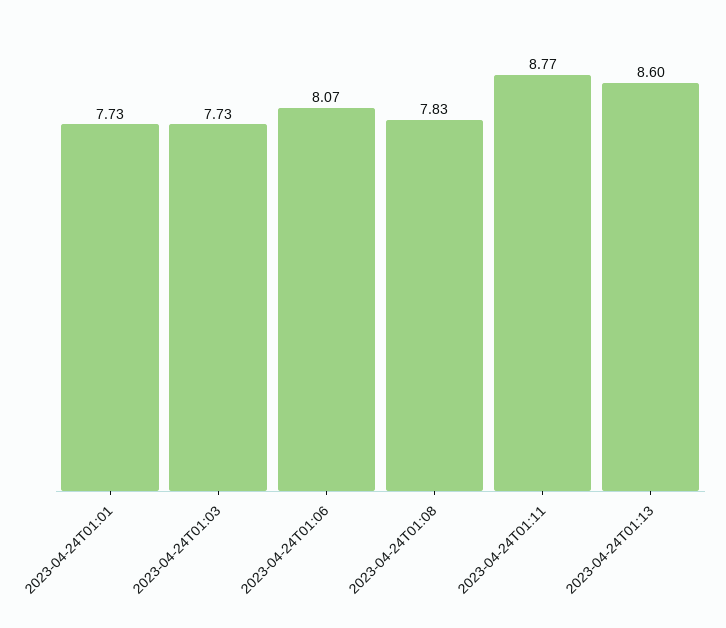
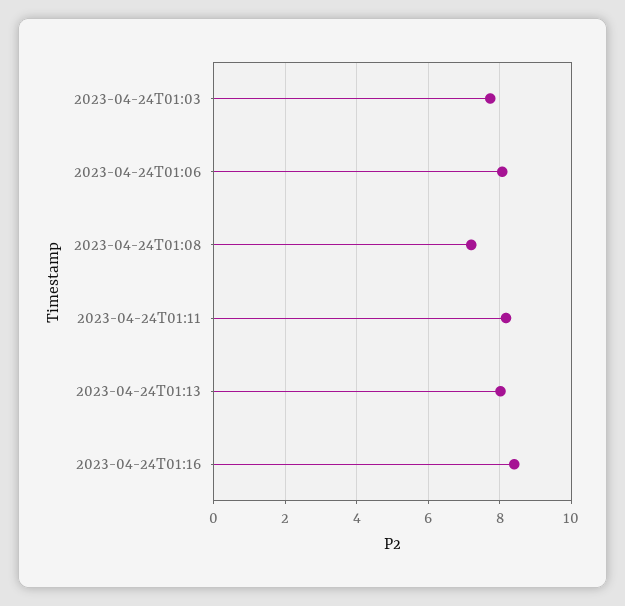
2023-04-24T01:01: 7.73 -> none
2023-04-24T01:08: 7.83 -> 7.2
2023-04-24T01:11: 8.77 -> 8.2
2023-04-24T01:13: 8.6 -> 8
2023-04-24T01:16: none -> 8.4

